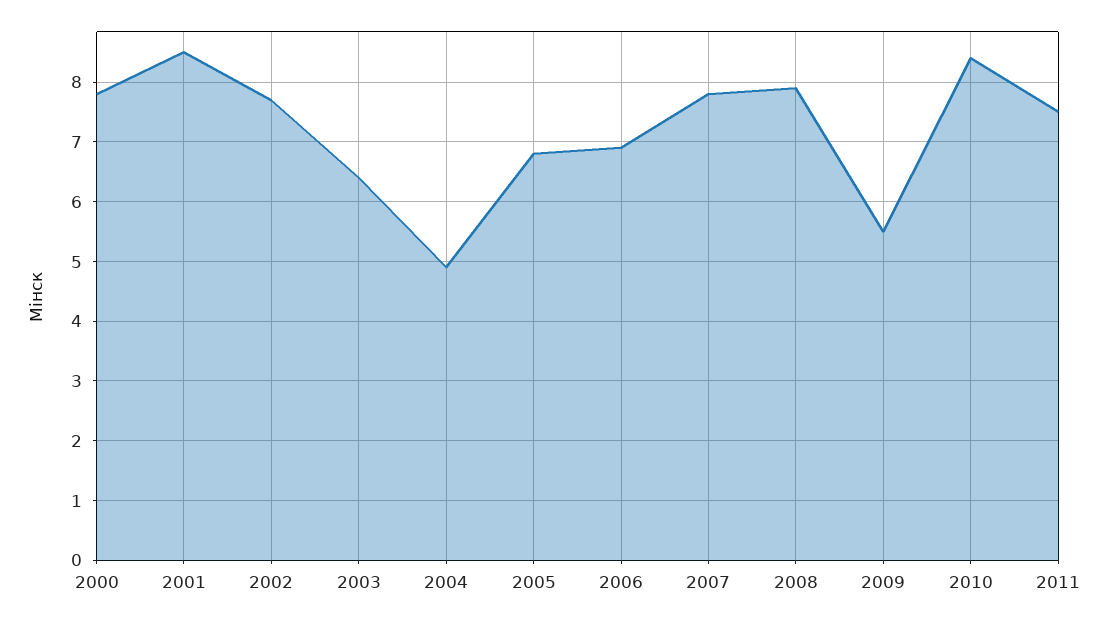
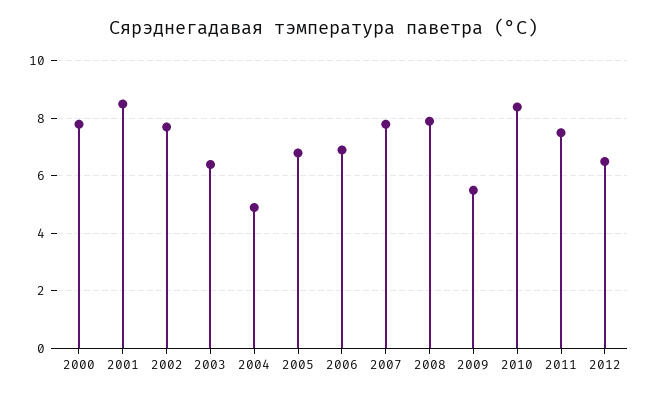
2012: none -> 6.5

